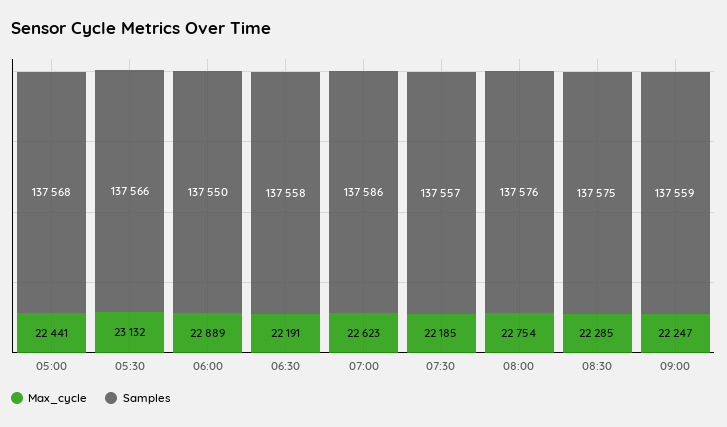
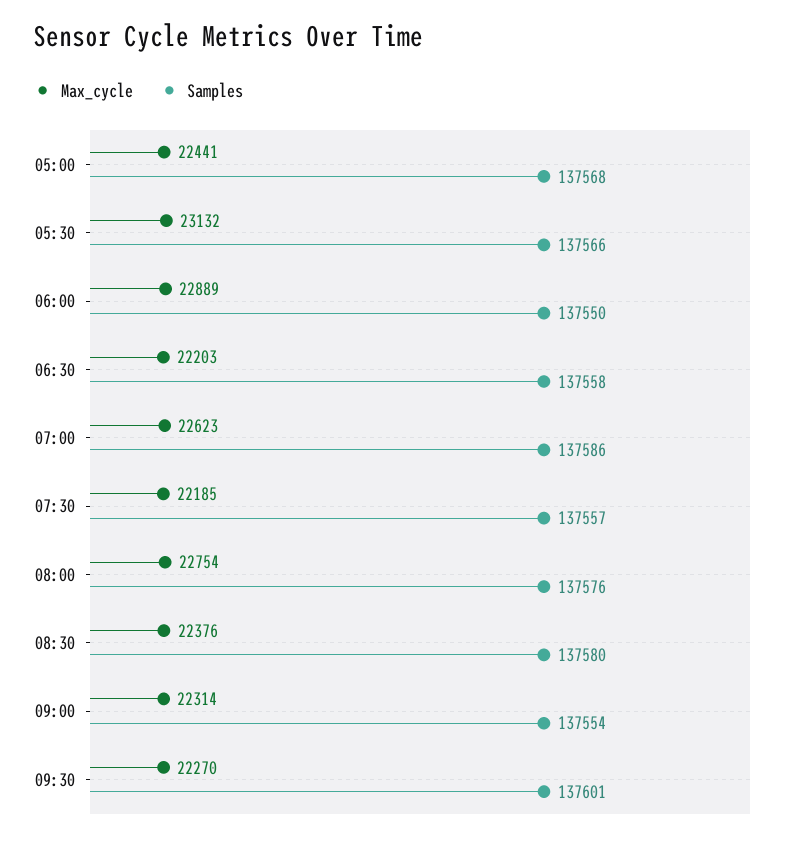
Max_cycle, 06:30: 22191 -> 22203
Max_cycle, 08:30: 22285 -> 22376
Samples, 08:30: 137575 -> 137580
Max_cycle, 09:00: 22247 -> 22314
Samples, 09:00: 137559 -> 137554
Max_cycle, 09:30: none -> 22270
Samples, 09:30: none -> 137601

